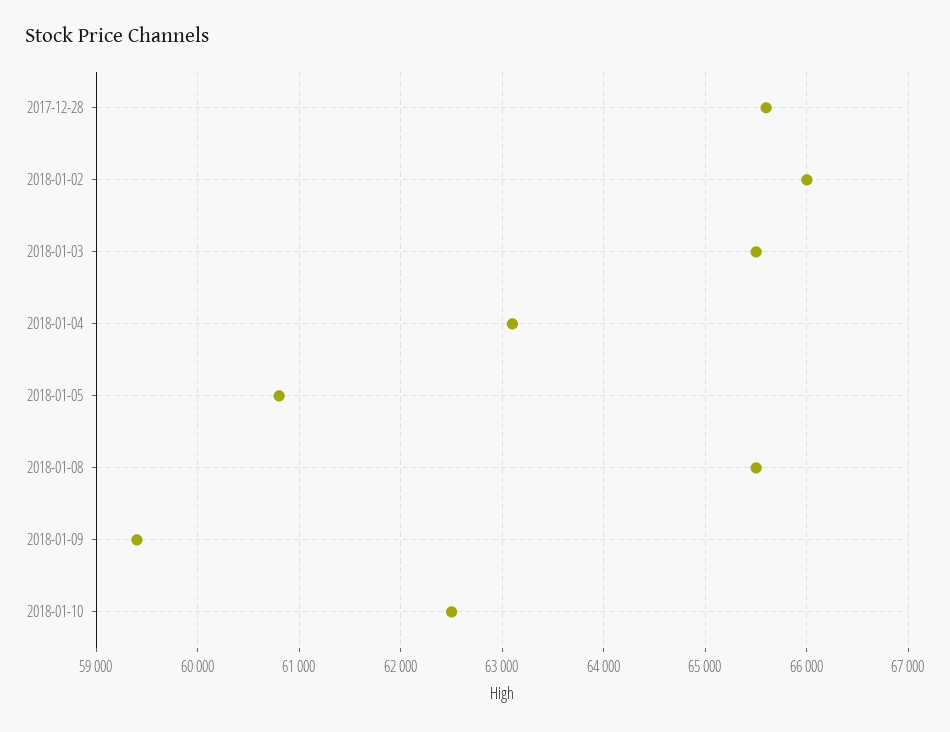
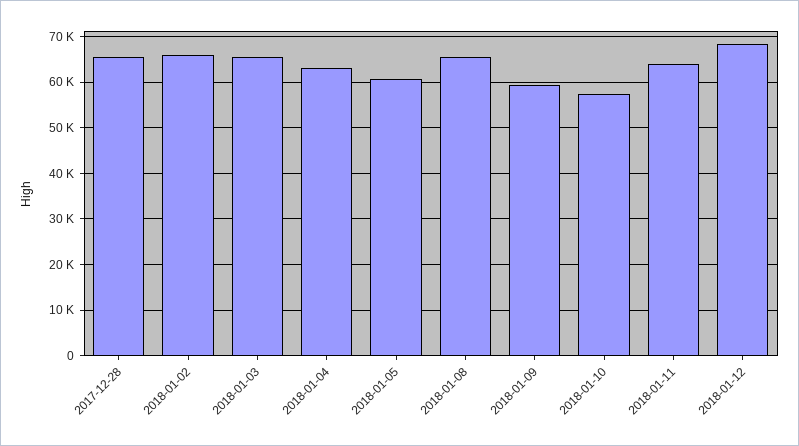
2018-01-10: 62500 -> 58000
2018-01-11: none -> 64000
2018-01-12: none -> 68000

